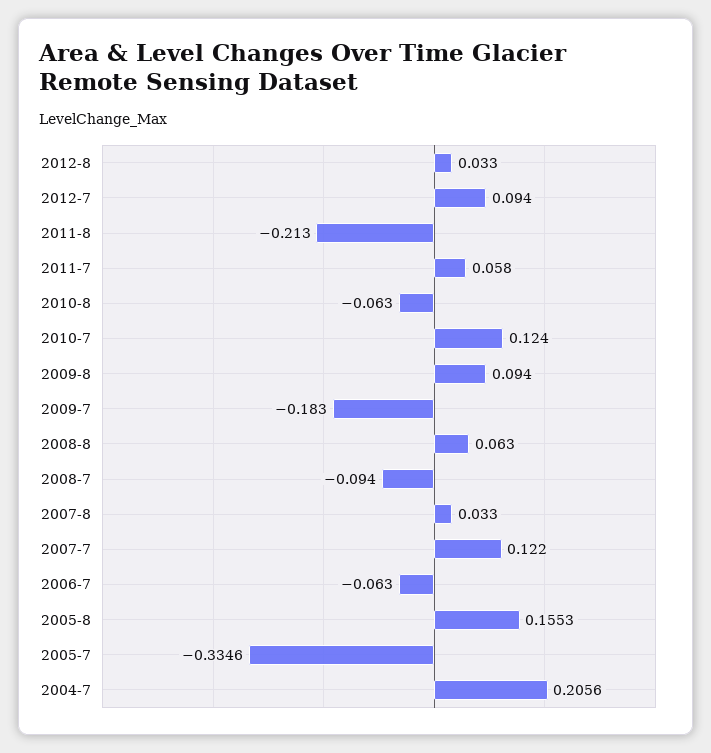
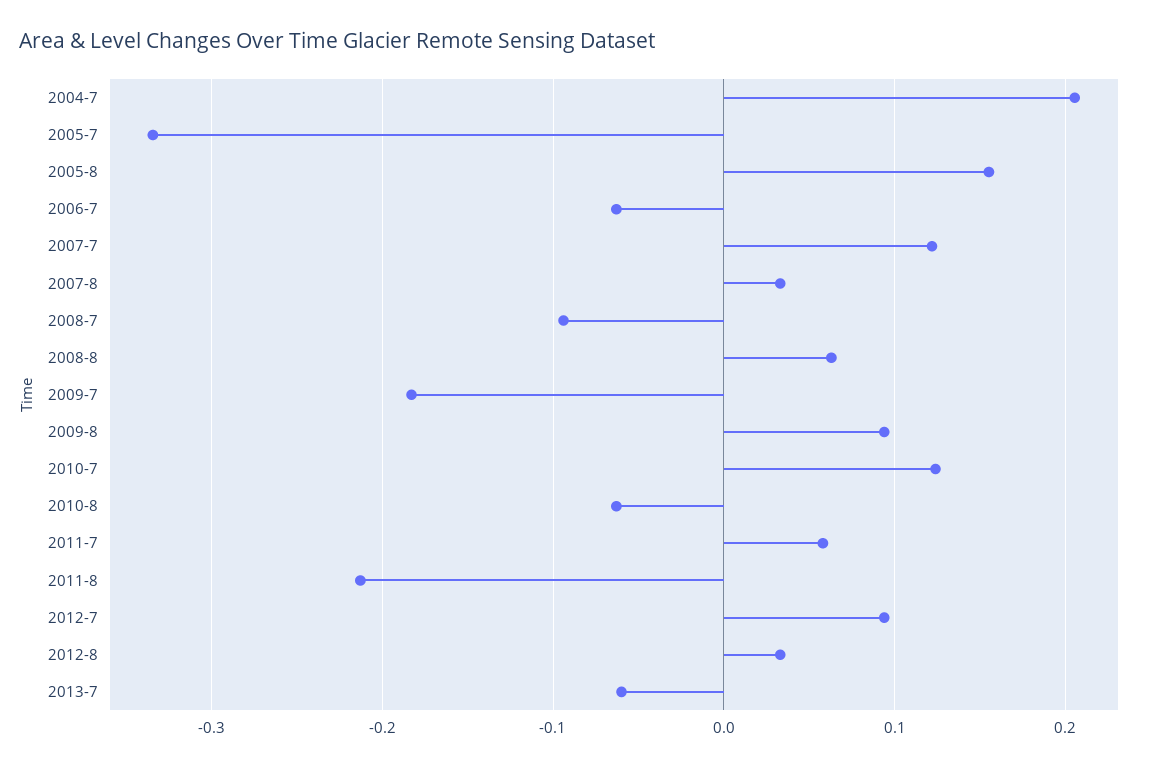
2013-7: none -> -0.06

